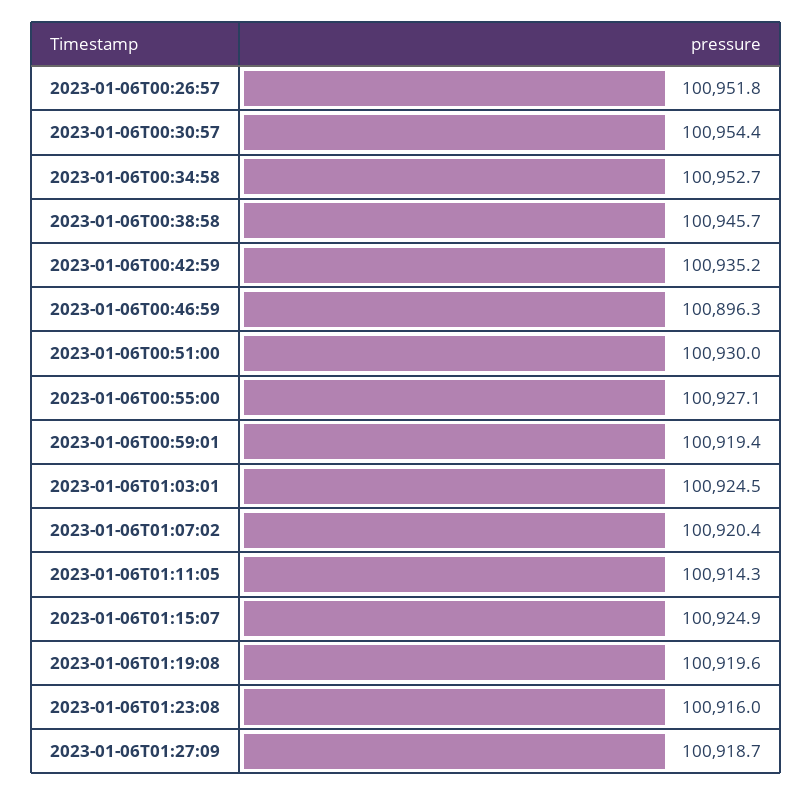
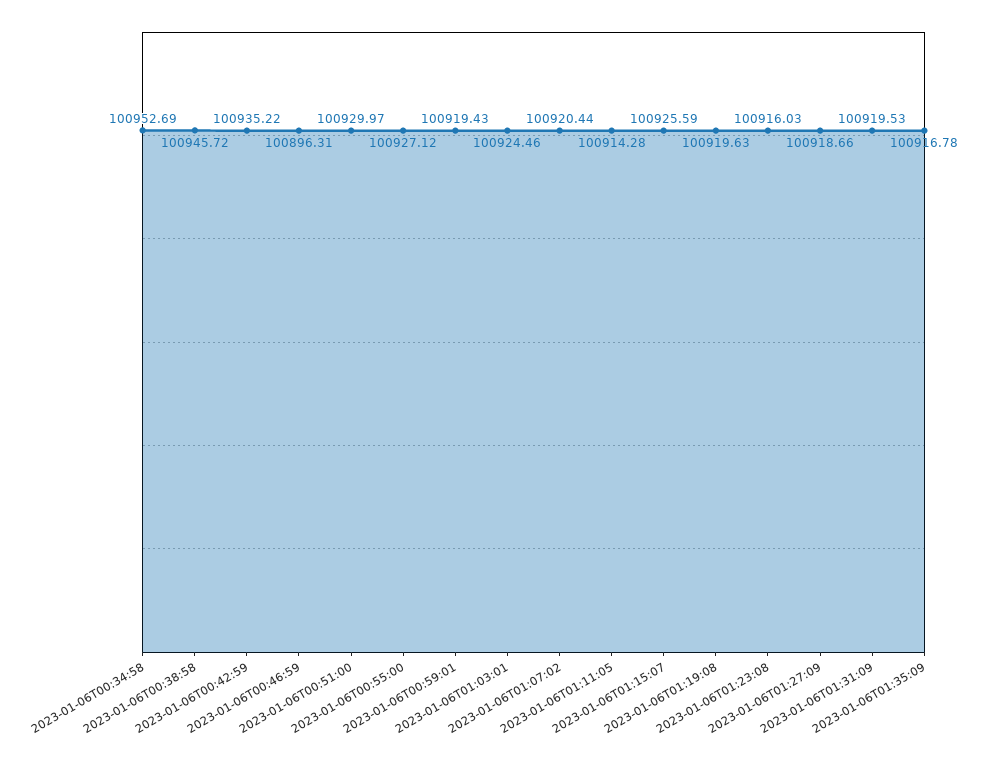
2023-01-06T00:26:57: 100951.8 -> none
2023-01-06T00:30:57: 100954.4 -> none
2023-01-06T01:15:07: 100924.9 -> 100925.59
2023-01-06T01:31:09: none -> 100919.53
2023-01-06T01:35:09: none -> 100916.78

